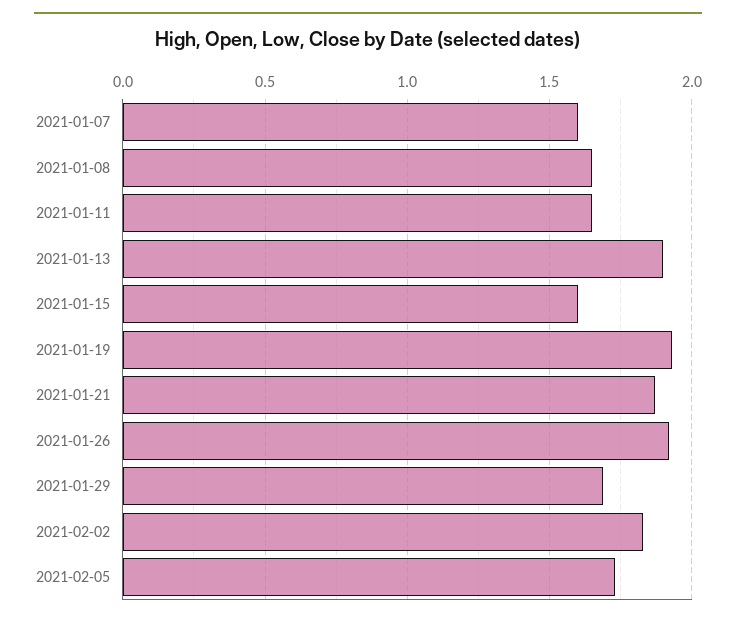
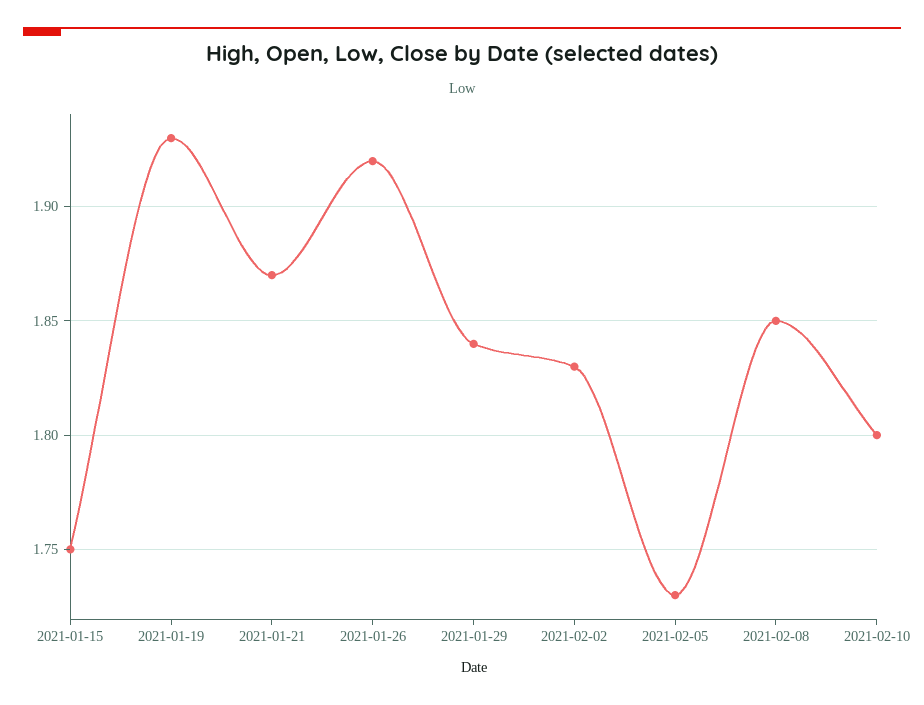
2021-01-07: 1.6 -> none
2021-01-08: 1.65 -> none
2021-01-11: 1.65 -> none
2021-01-13: 1.9 -> none
2021-01-15: 1.6 -> 1.75
2021-01-29: 1.7 -> 1.84
2021-02-08: none -> 1.85
2021-02-10: none -> 1.8

